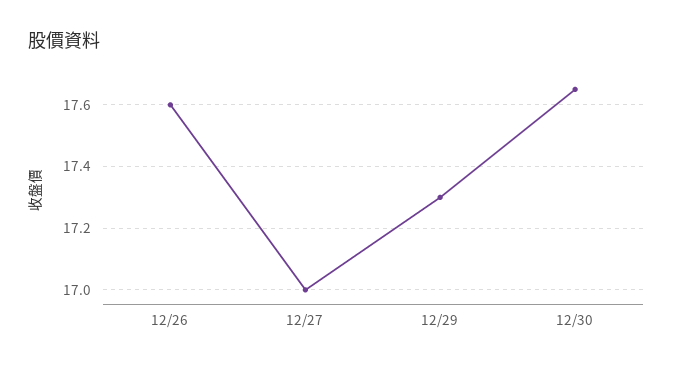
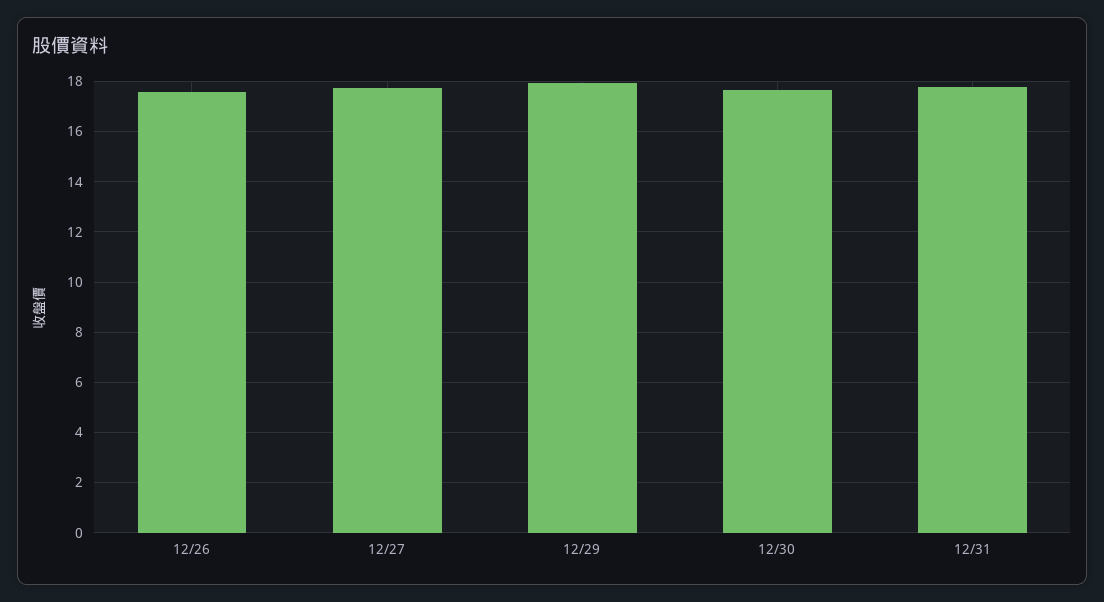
12/27: 17 -> 17.75
12/29: 17.3 -> 18
12/31: none -> 17.75

